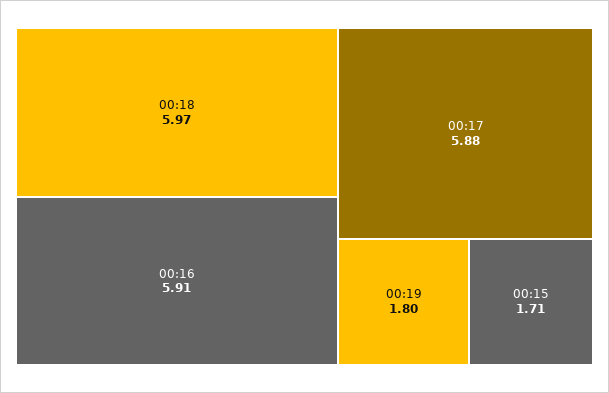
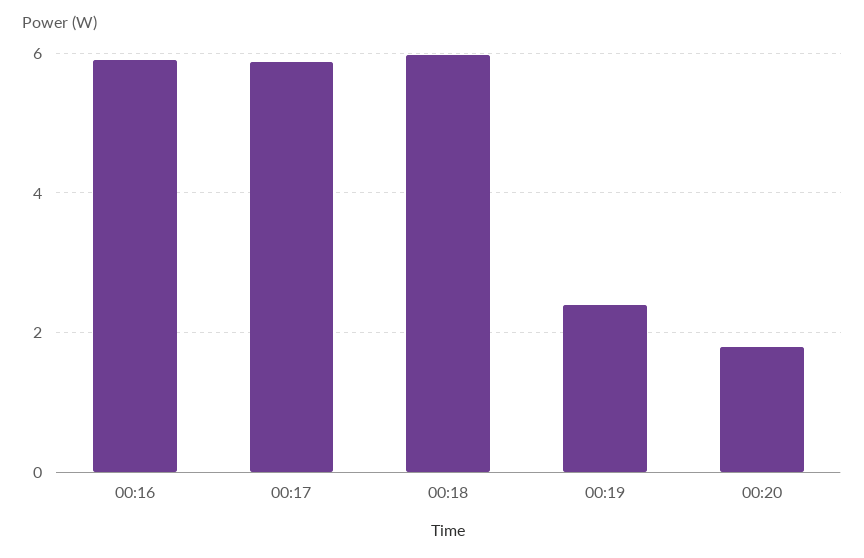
00:19: 1.8 -> 2.4
00:15: 1.71 -> none
00:20: none -> 1.8

